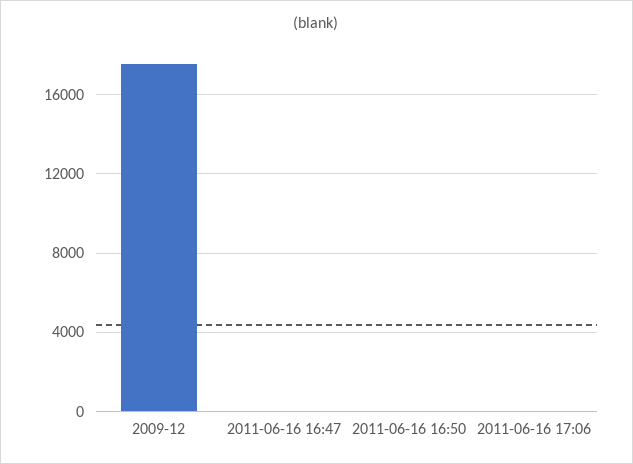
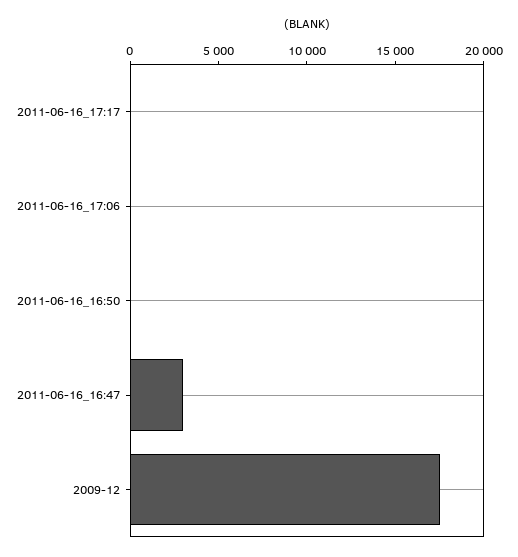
2011-06-16 16:47: 0 -> 3000
2011-06-16_17:17: none -> 0

